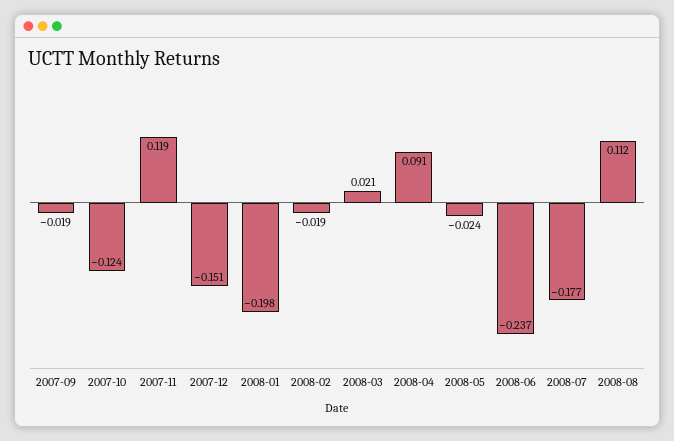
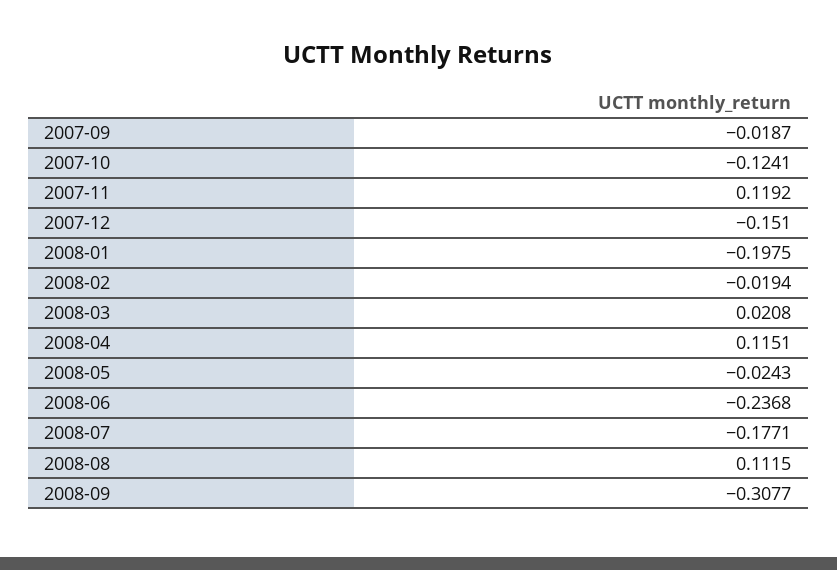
2008-04: 0.091 -> 0.1151
2008-09: none -> -0.3077

